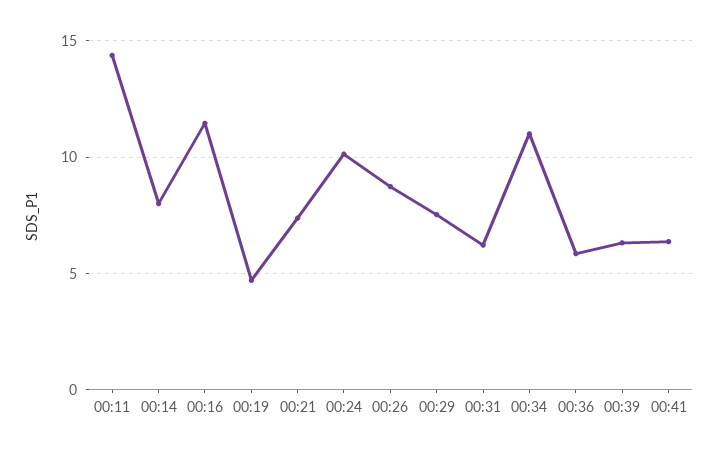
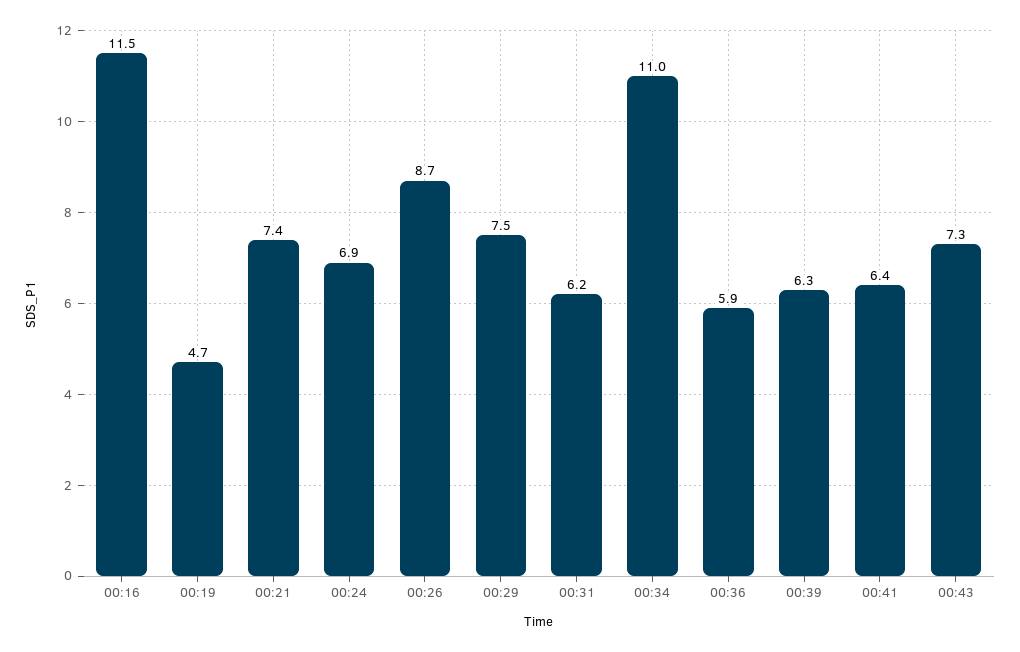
00:11: 14.5 -> none
00:14: 8 -> none
00:24: 10 -> 6.9
00:43: none -> 7.3

